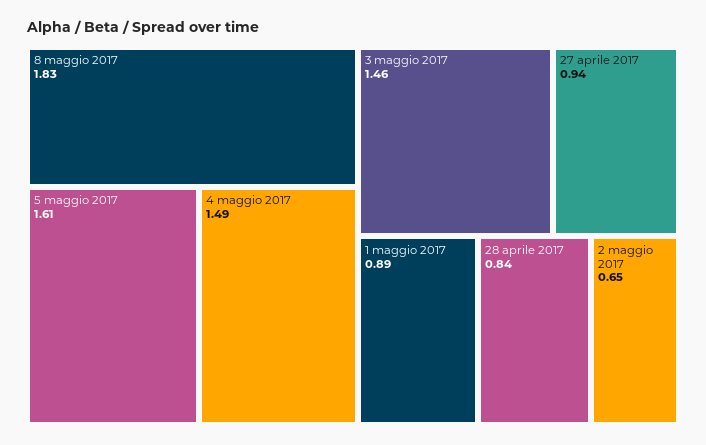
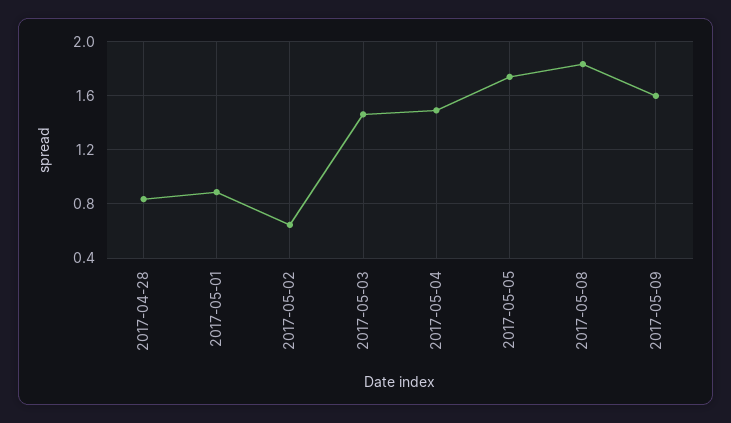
5 maggio 2017: 1.61 -> 1.75
27 aprile 2017: 0.94 -> none
2017-05-09: none -> 1.6

